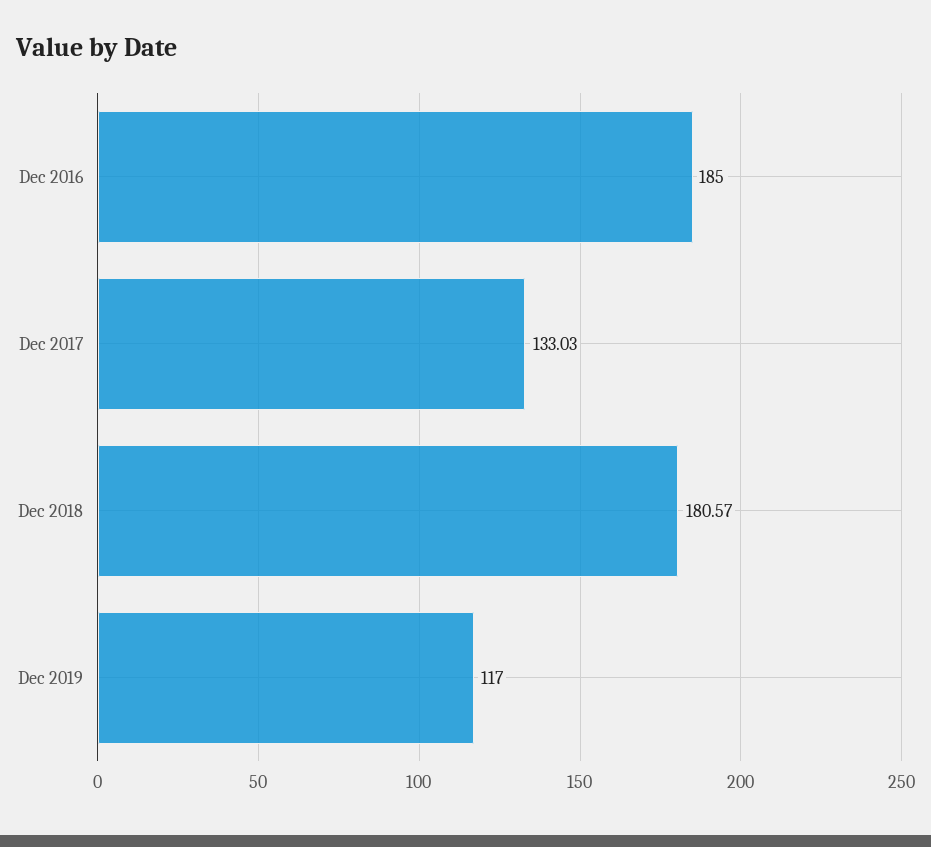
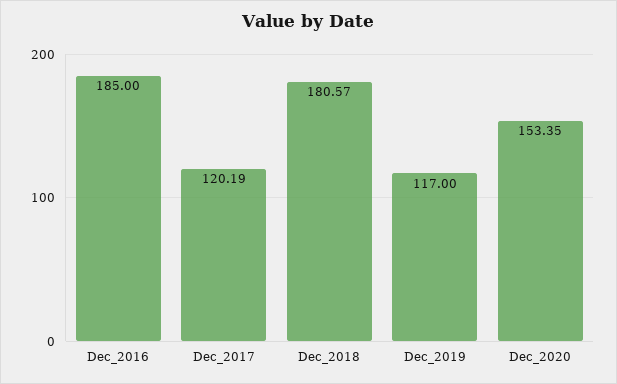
Dec 2017: 133.03 -> 120.19
Dec_2020: none -> 153.35

